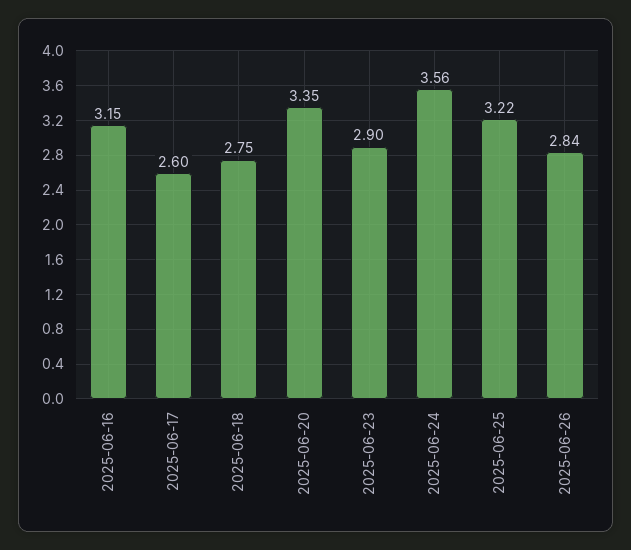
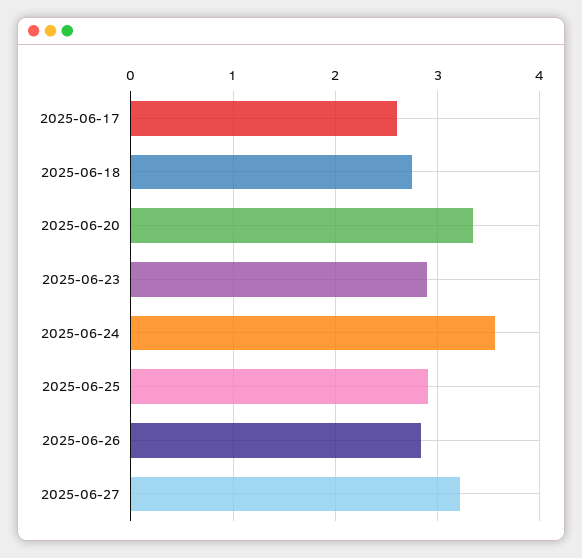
2025-06-16: 3.15 -> none
2025-06-25: 3.22 -> 2.9
2025-06-27: none -> 3.2

